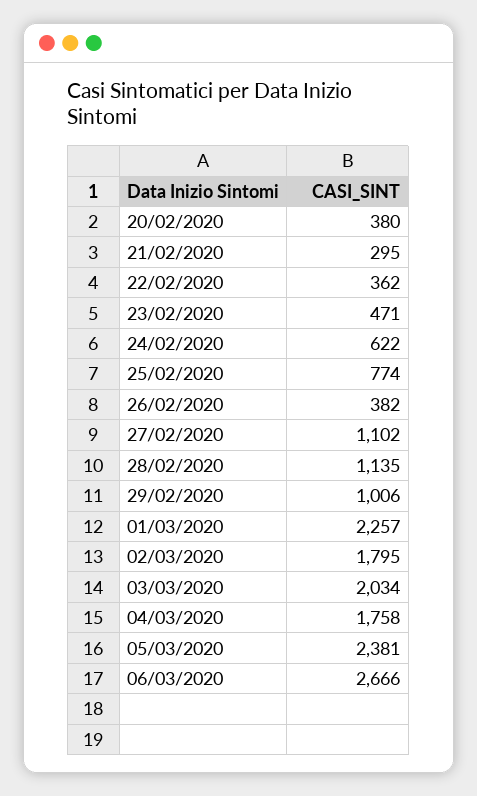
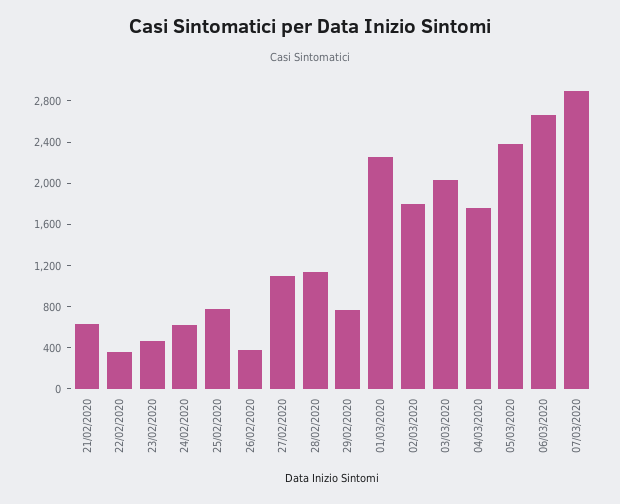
20/02/2020: 380 -> none
21/02/2020: 295 -> 600
29/02/2020: 1006 -> 800
07/03/2020: none -> 2900

